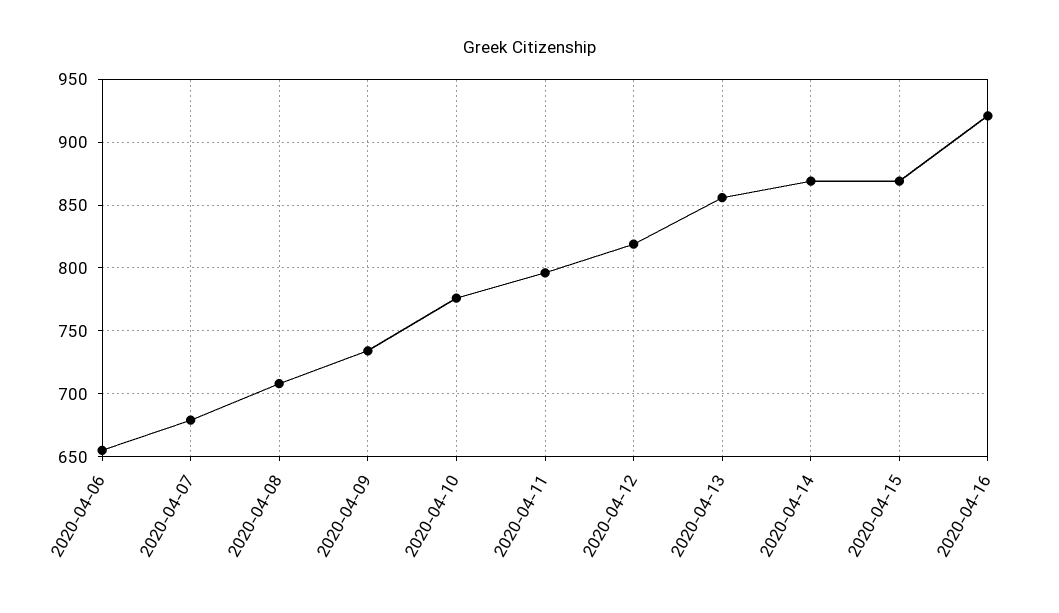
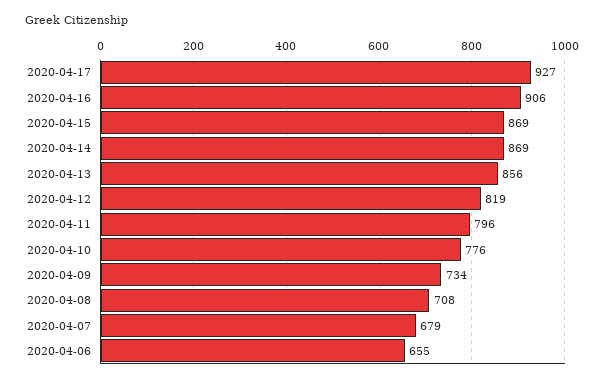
2020-04-16: 920 -> 906
2020-04-17: none -> 927

